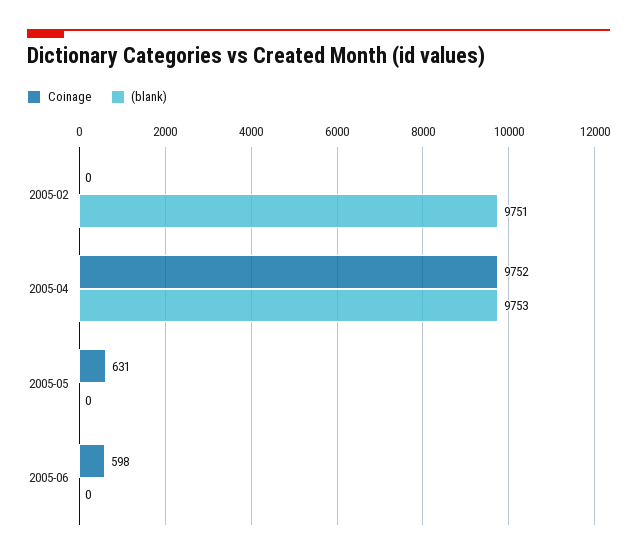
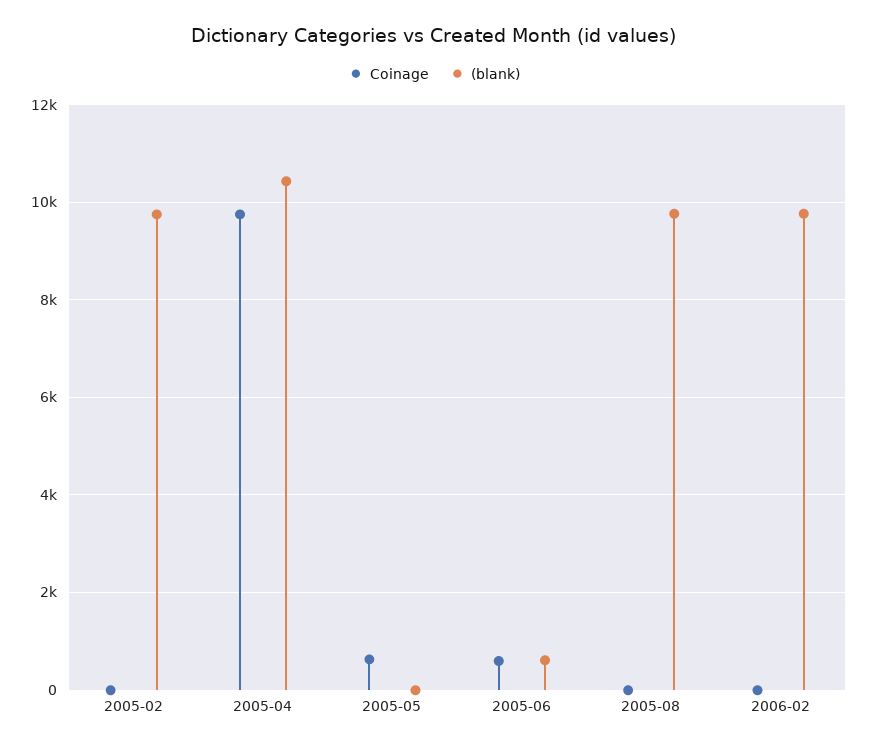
(blank), 2005-04: 9753 -> 10400
(blank), 2005-06: 0 -> 600
Coinage, 2005-08: none -> 0
(blank), 2005-08: none -> 9800
Coinage, 2006-02: none -> 0
(blank), 2006-02: none -> 9800

